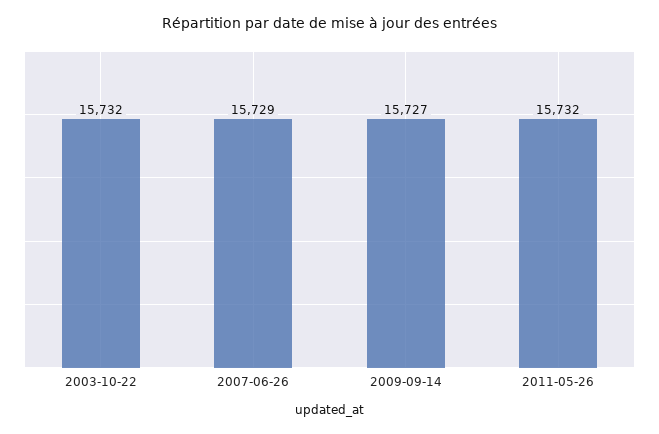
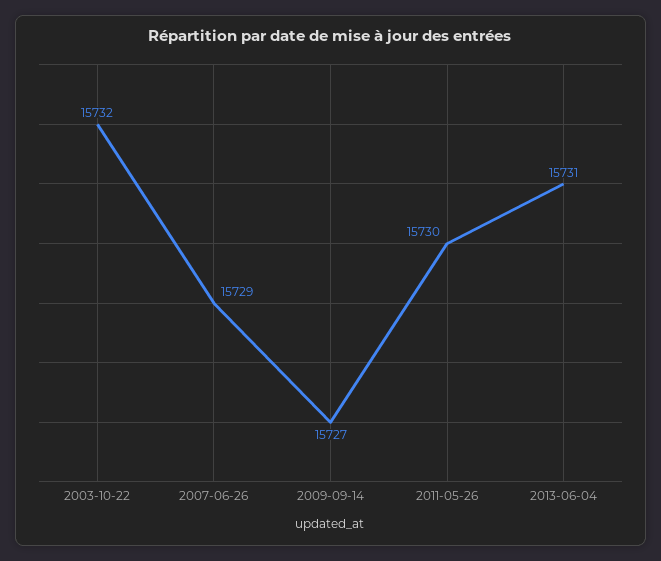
2011-05-26: 15732 -> 15730
2013-06-04: none -> 15731

